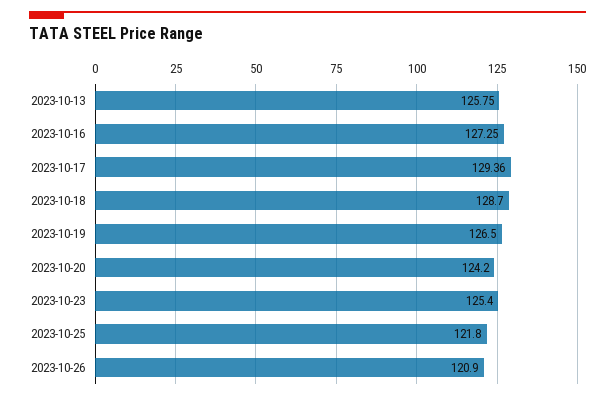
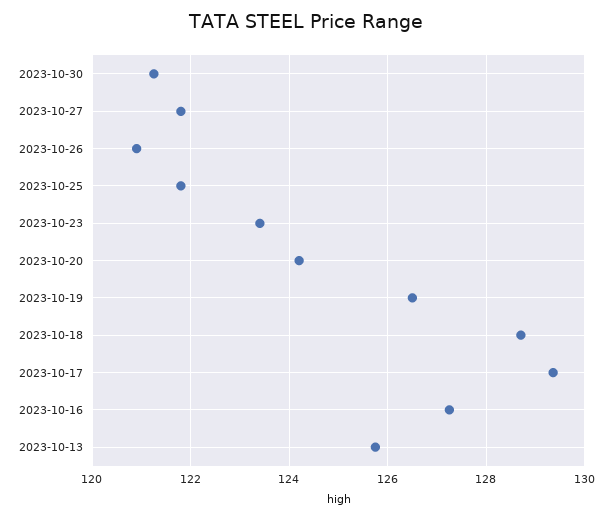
2023-10-23: 125.4 -> 123.4
2023-10-30: none -> 121.2
2023-10-27: none -> 121.8

